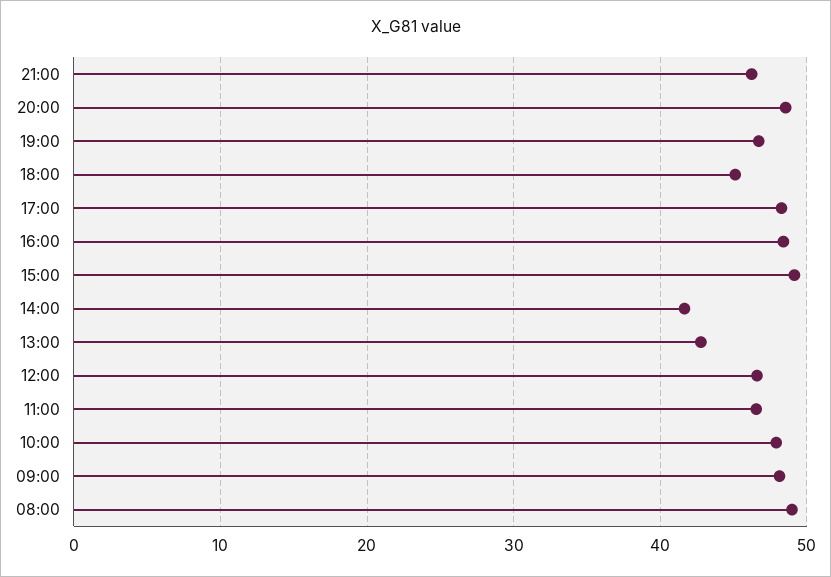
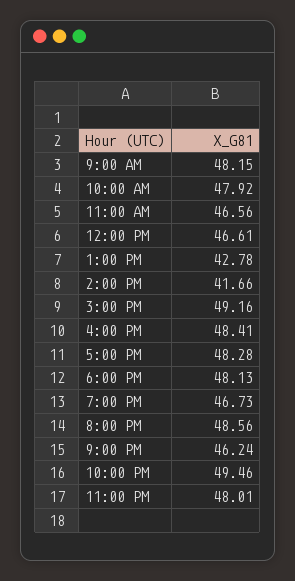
18:00: 45 -> 48.13
08:00: 49 -> none
10:00 PM: none -> 49.46
11:00 PM: none -> 48.01

